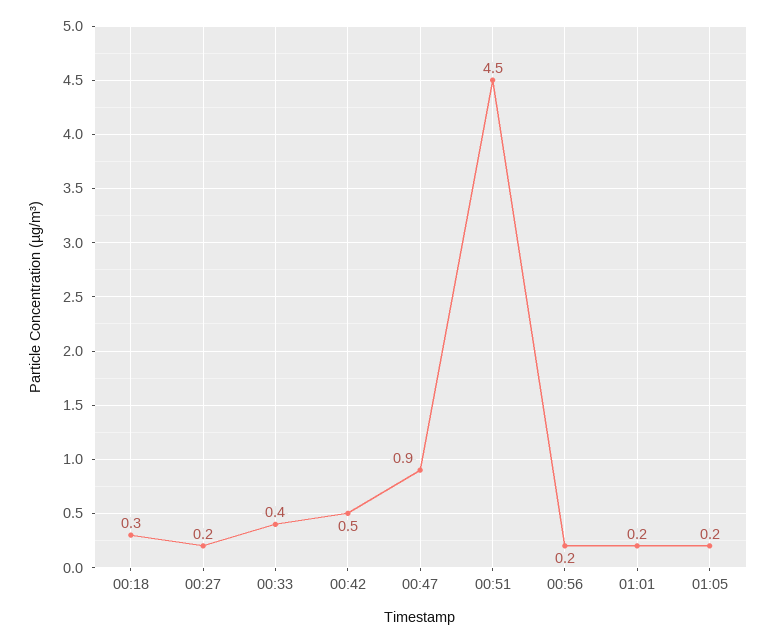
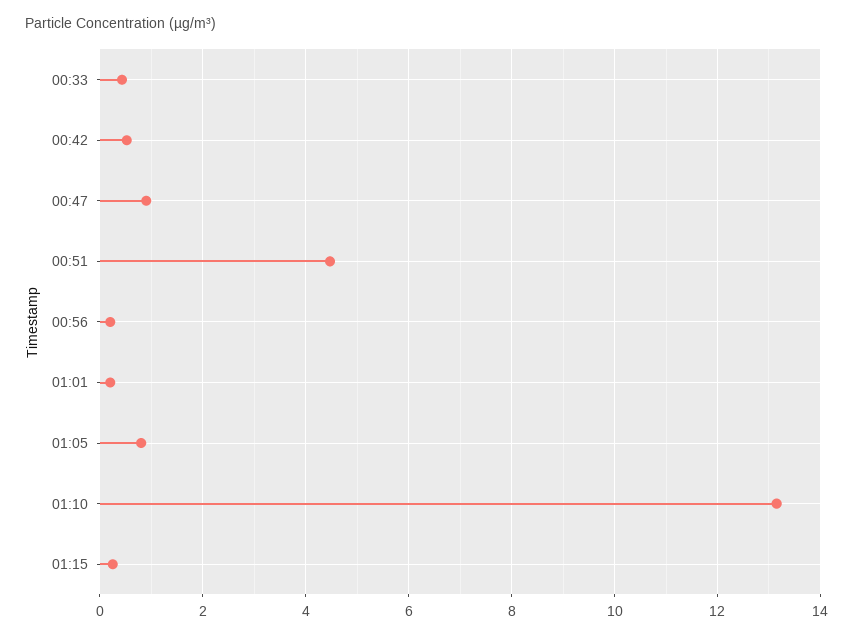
00:18: 0.3 -> none
00:27: 0.2 -> none
01:05: 0.2 -> 0.8
01:10: none -> 13.2
01:15: none -> 0.2

